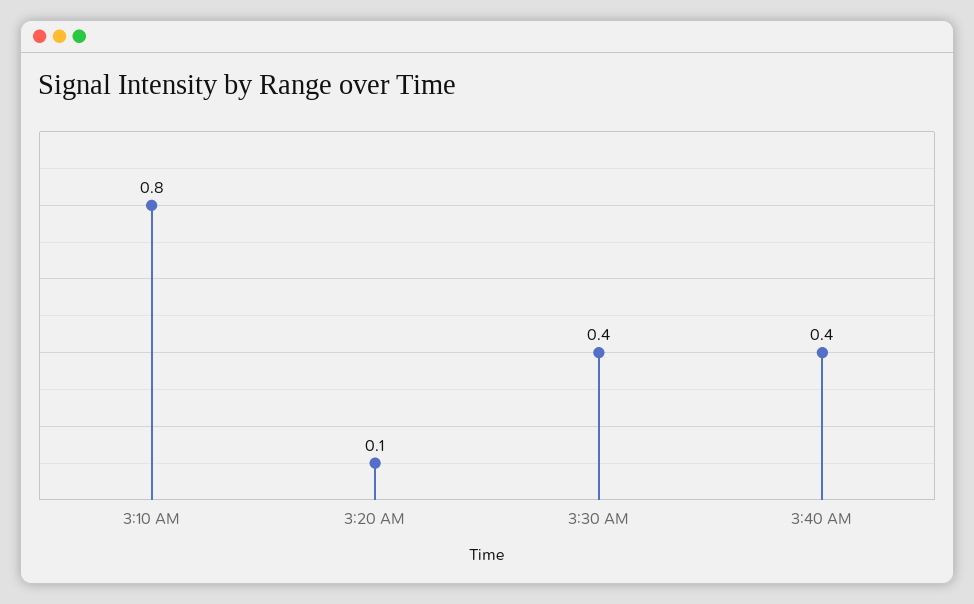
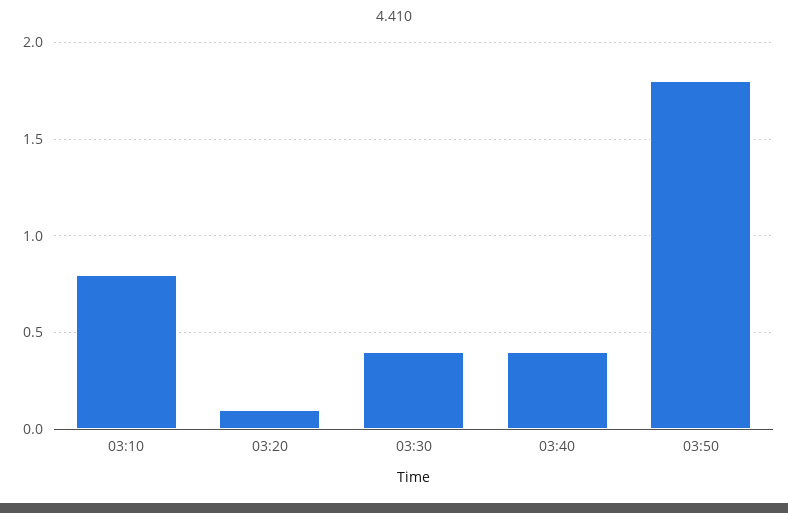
03:50: none -> 1.8

